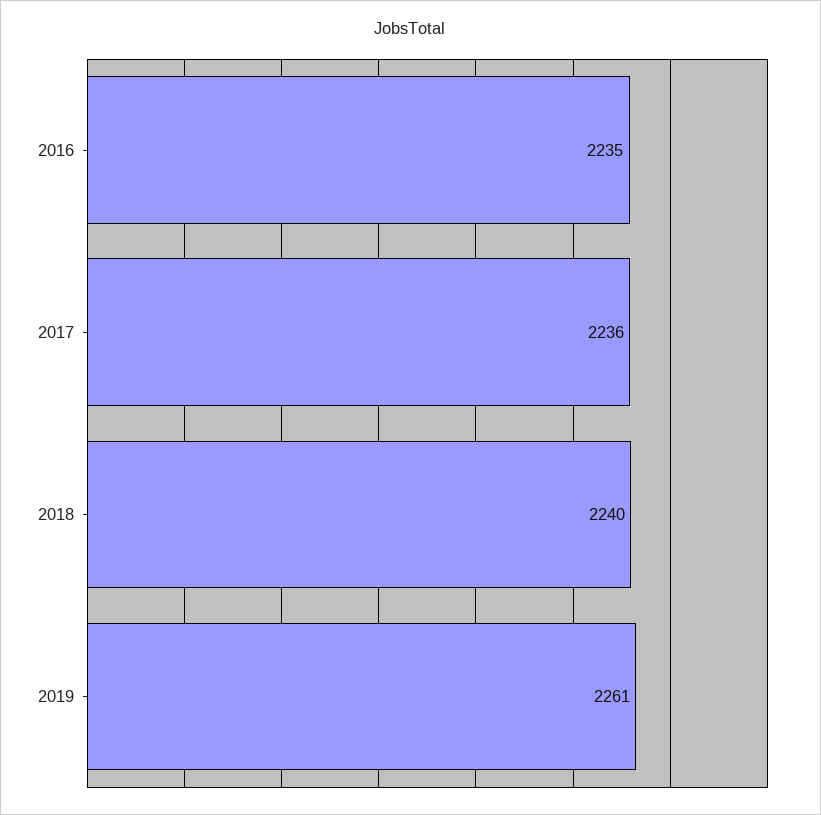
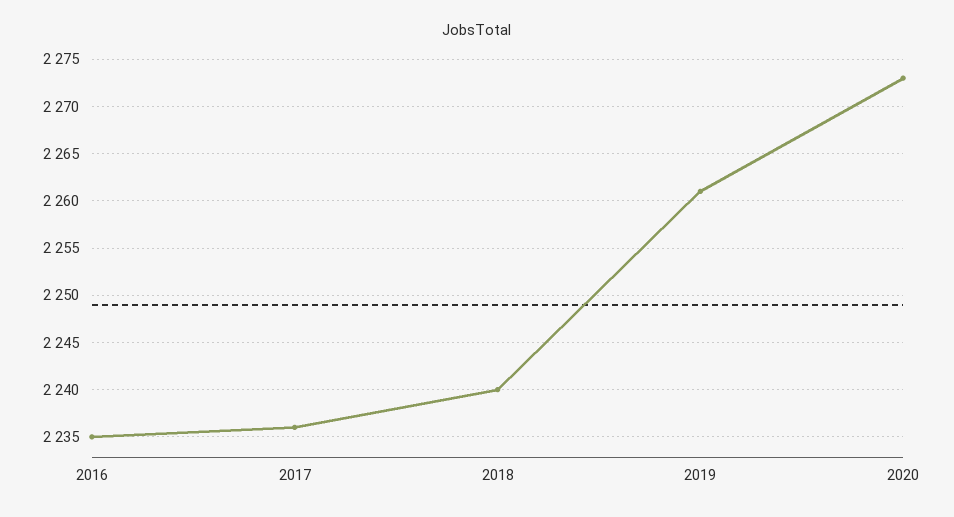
2020: none -> 2273

